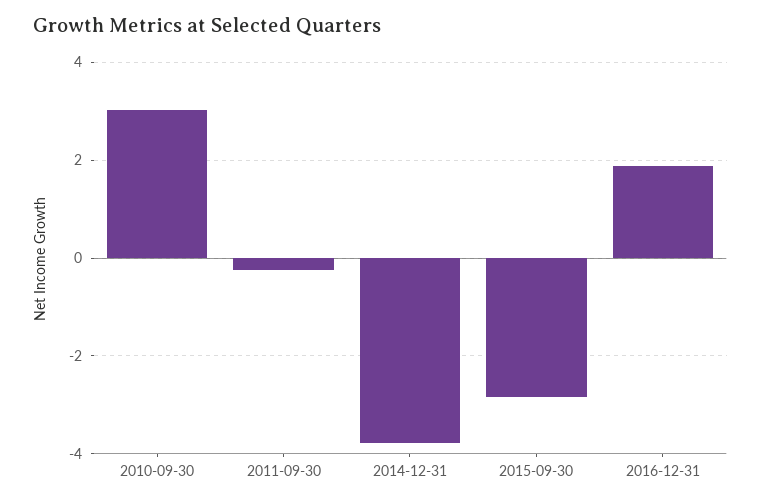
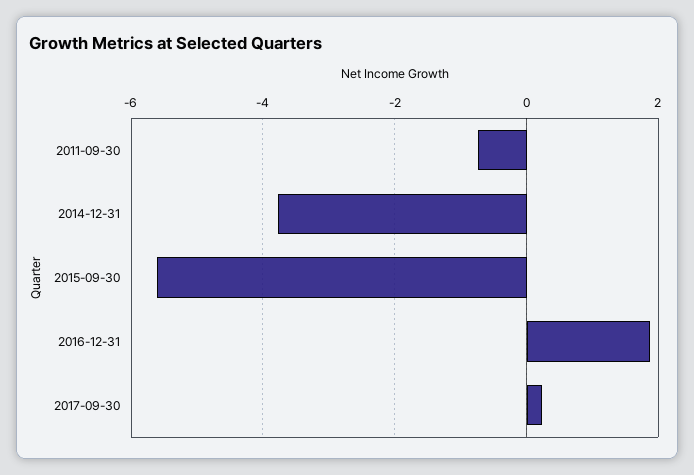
2010-09-30: 3 -> none
2011-09-30: -0.2 -> -0.8
2015-09-30: -2.8 -> -5.6
2017-09-30: none -> 0.2

